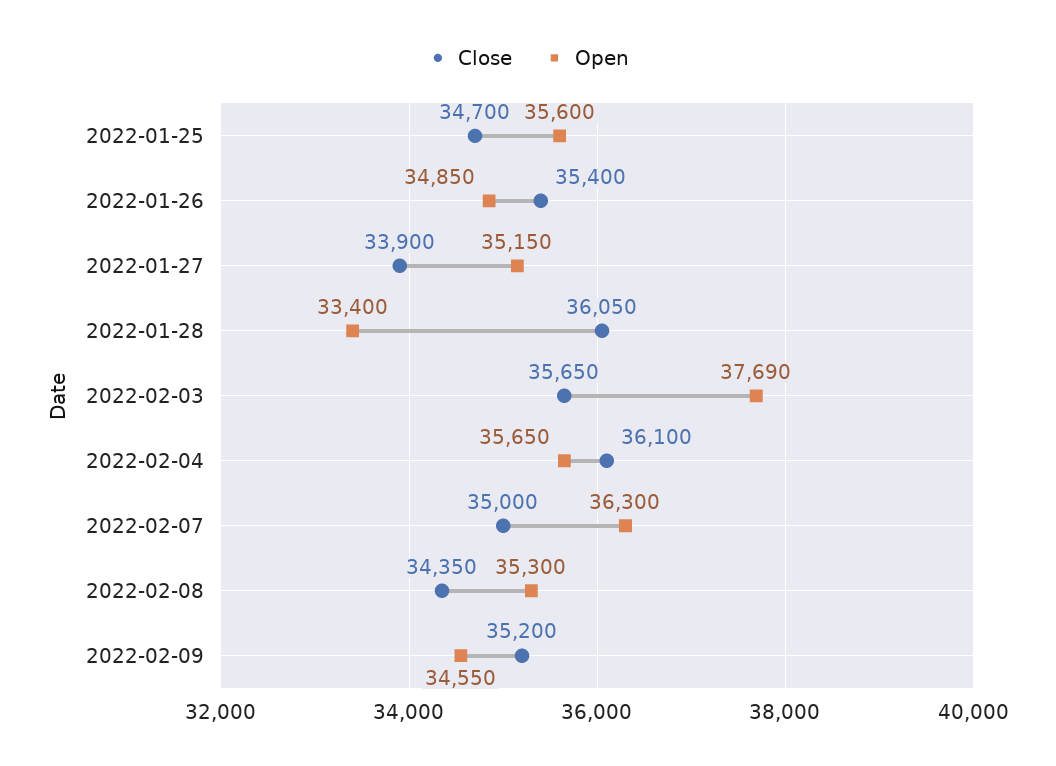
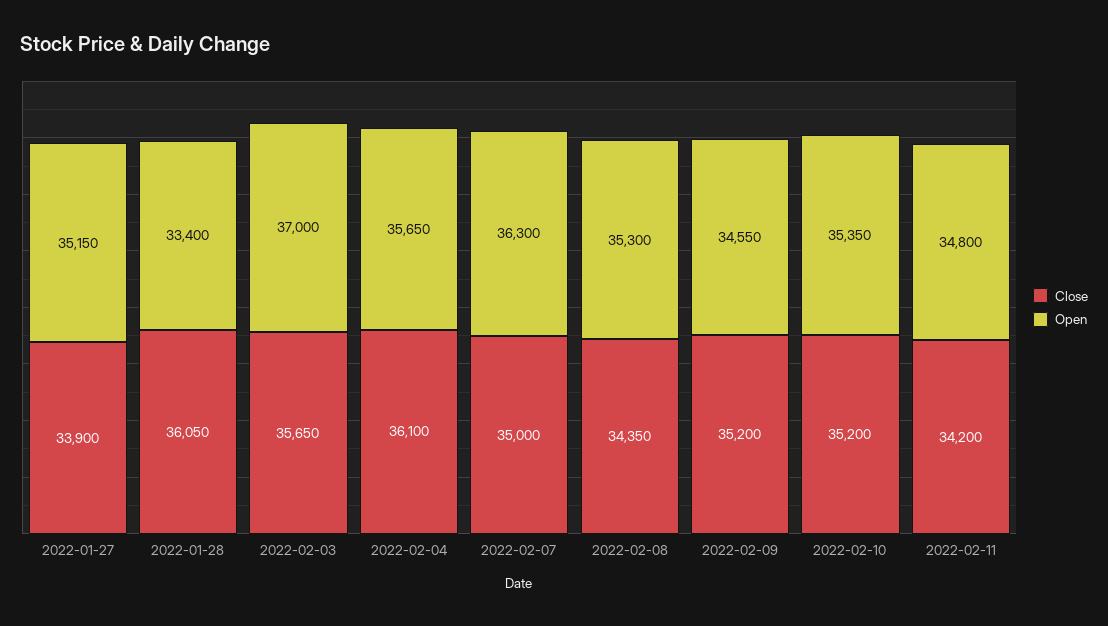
Close, 2022-01-25: 34700 -> none
Open, 2022-01-25: 35600 -> none
Close, 2022-01-26: 35400 -> none
Open, 2022-01-26: 34850 -> none
Open, 2022-02-03: 37690 -> 37000
Close, 2022-02-10: none -> 35200
Open, 2022-02-10: none -> 35350
Close, 2022-02-11: none -> 34200
Open, 2022-02-11: none -> 34800

